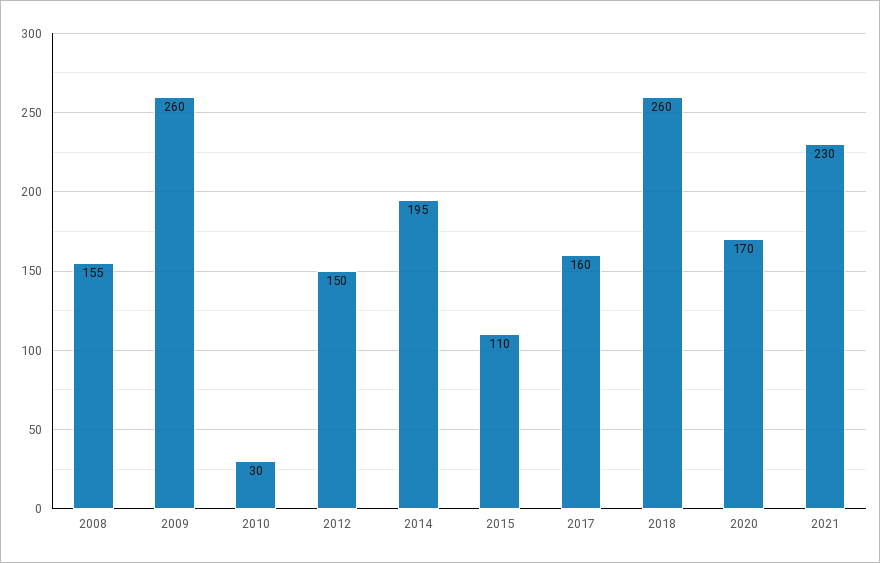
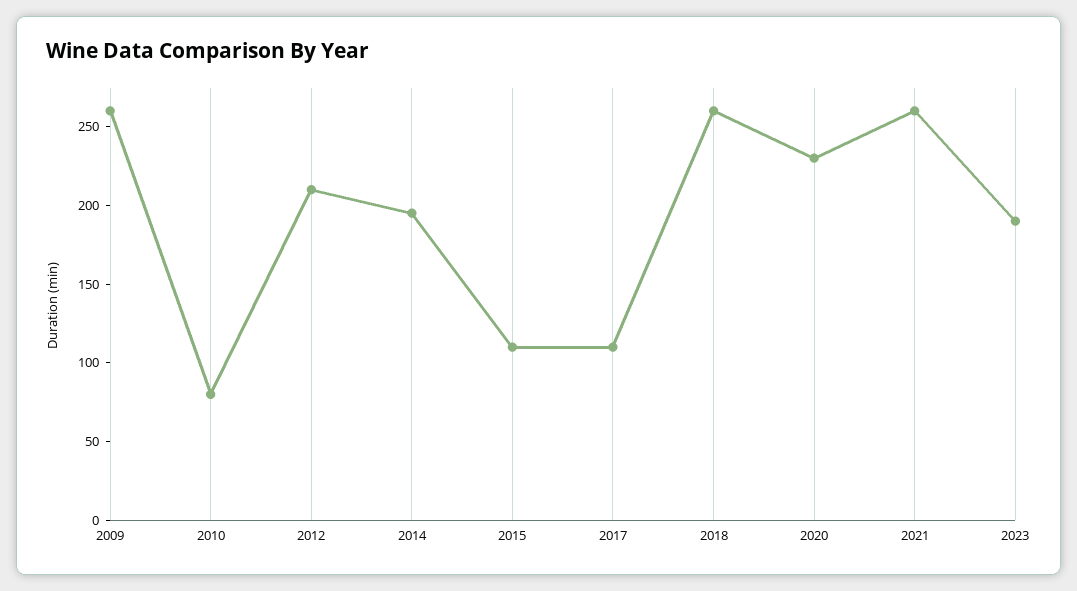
2008: 155 -> none
2010: 30 -> 80
2012: 150 -> 210
2017: 160 -> 110
2020: 170 -> 230
2021: 230 -> 260
2023: none -> 190

